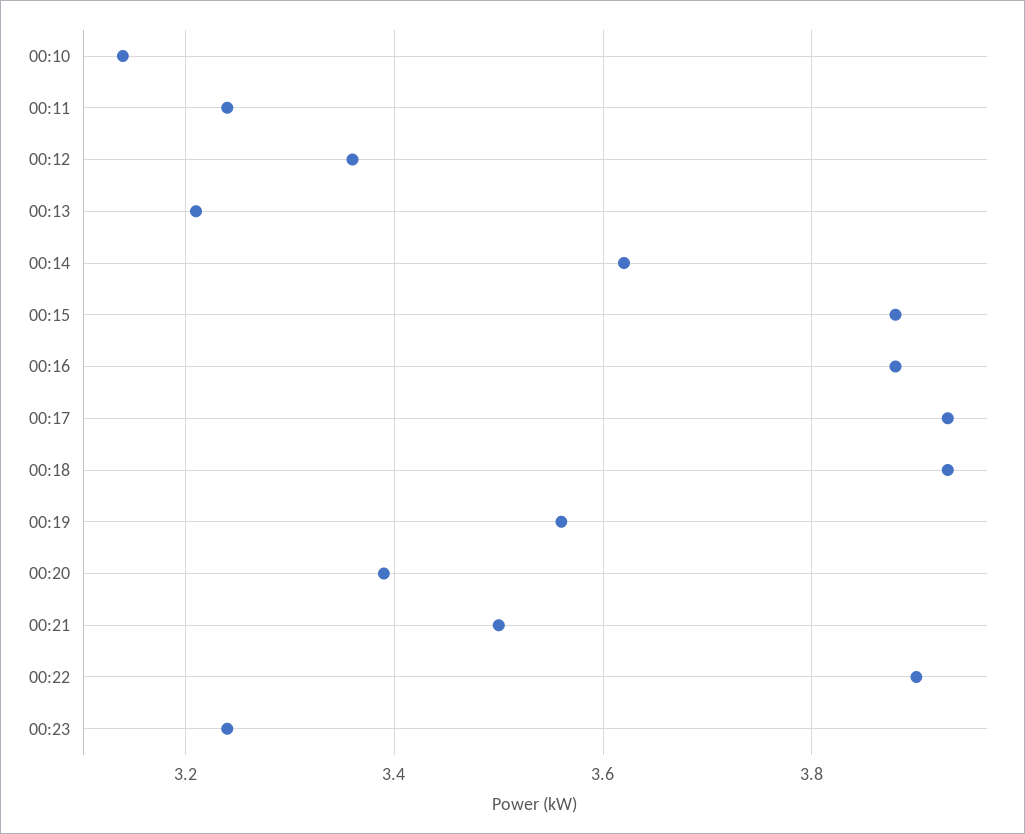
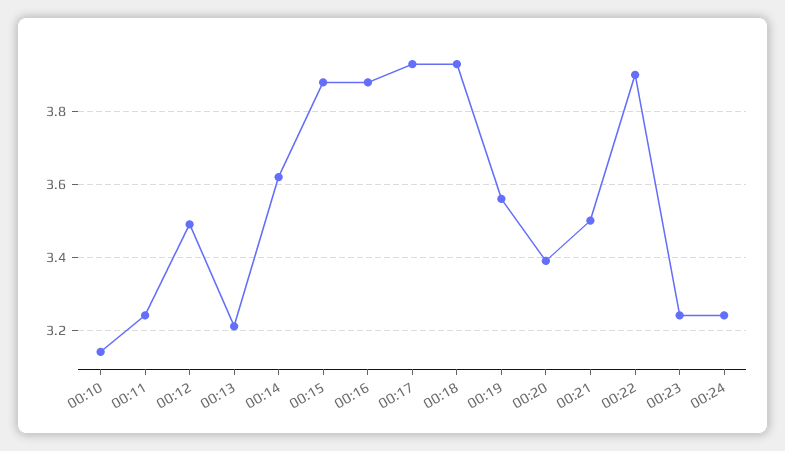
00:12: 3.35 -> 3.5
00:24: none -> 3.25

